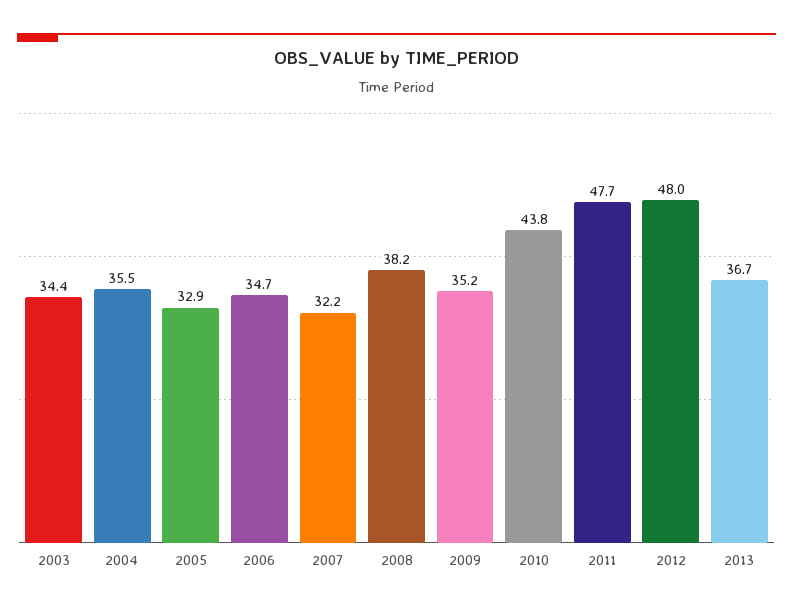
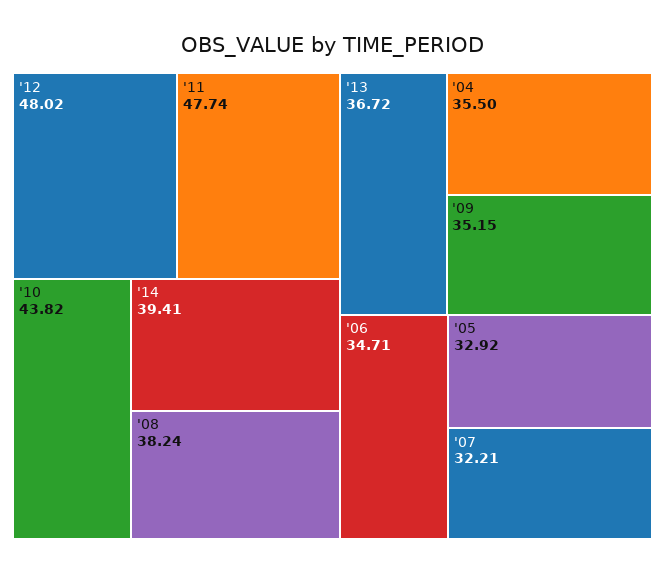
2003: 34.4 -> none
'14: none -> 39.41

